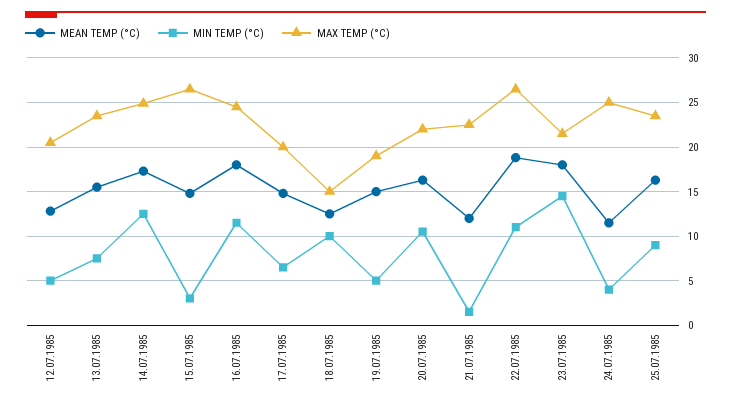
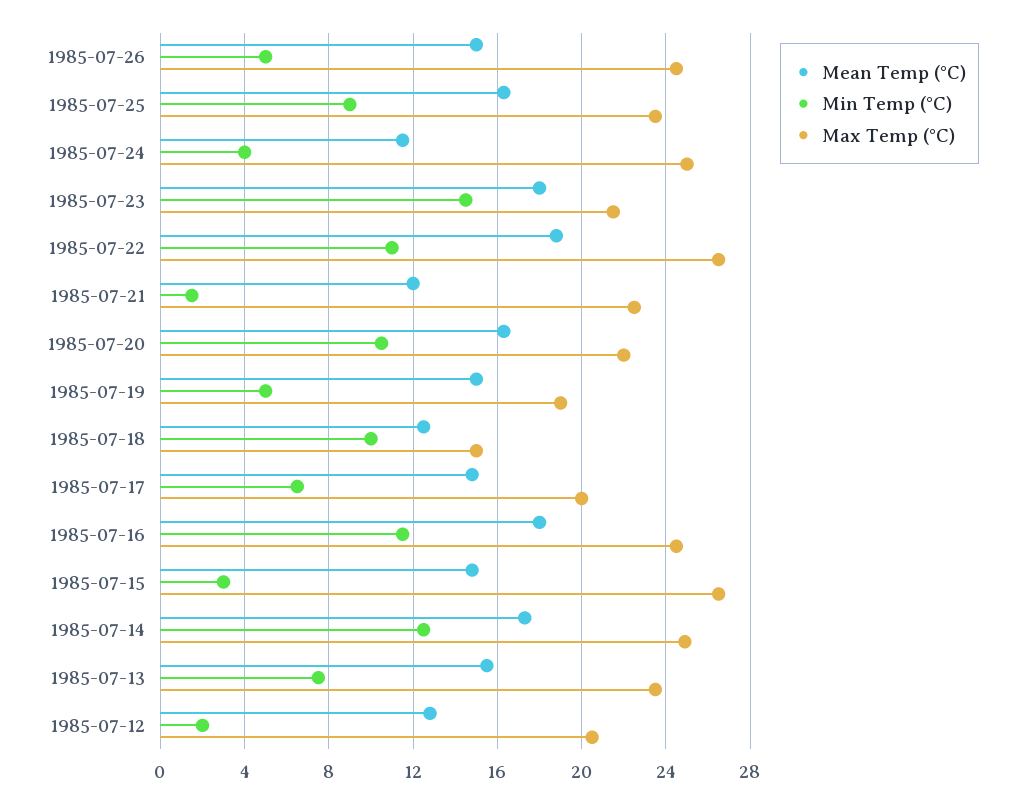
MIN TEMP (°C), 12.07.1985: 5 -> 2
MEAN TEMP (°C), 1985-07-26: none -> 15
MIN TEMP (°C), 1985-07-26: none -> 5
MAX TEMP (°C), 1985-07-26: none -> 24.5

